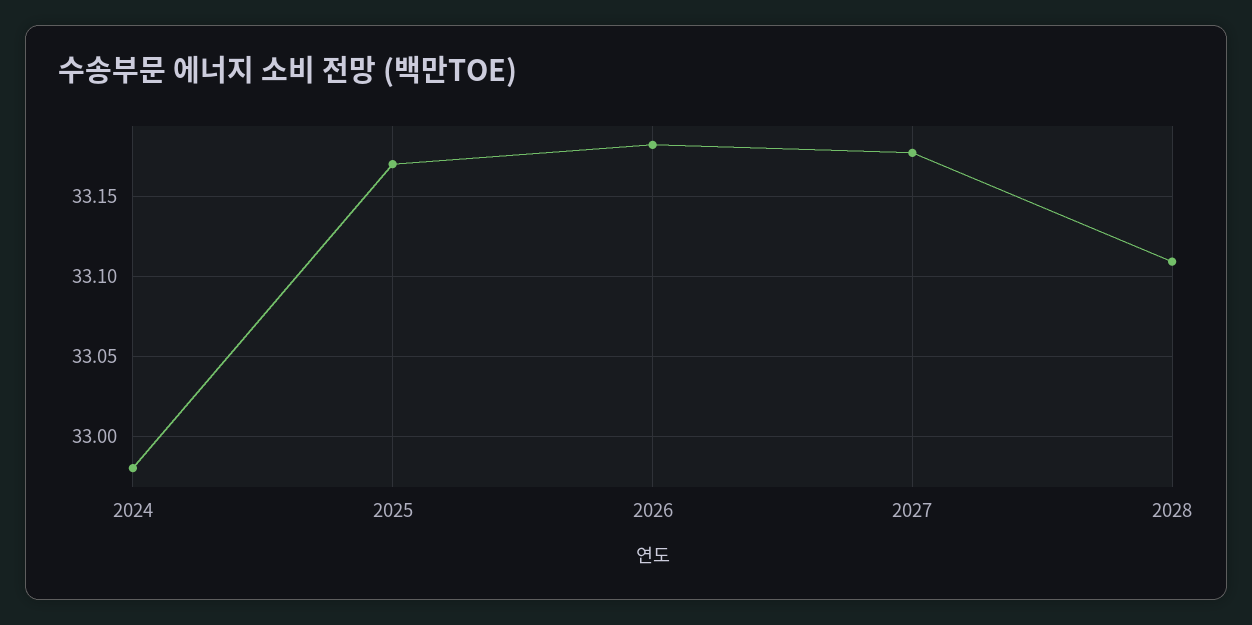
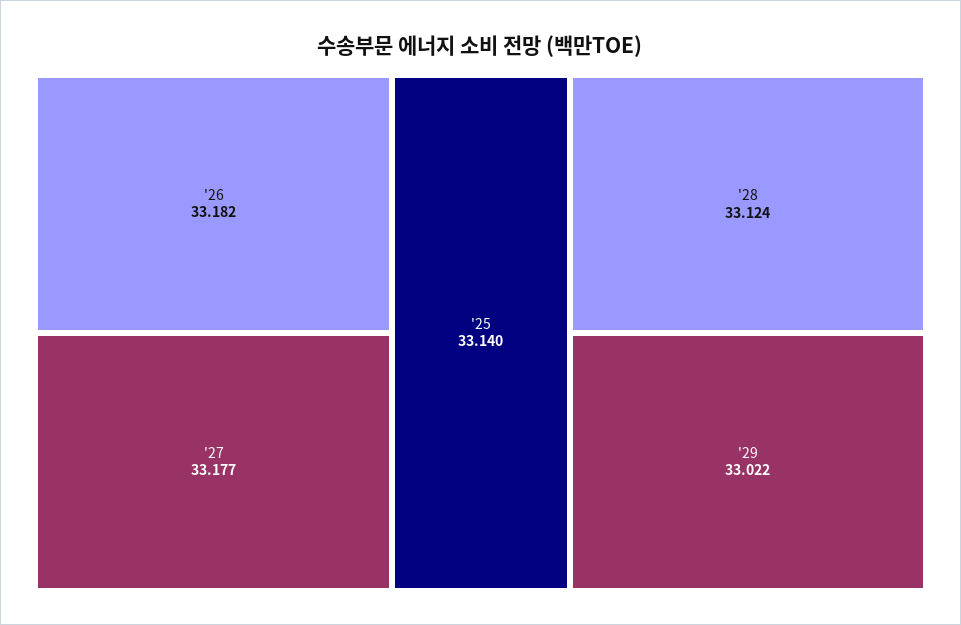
2024: 32.98 -> none
2025: 33.17 -> 33.14
2028: 33.11 -> 33.124
'29: none -> 33.022

